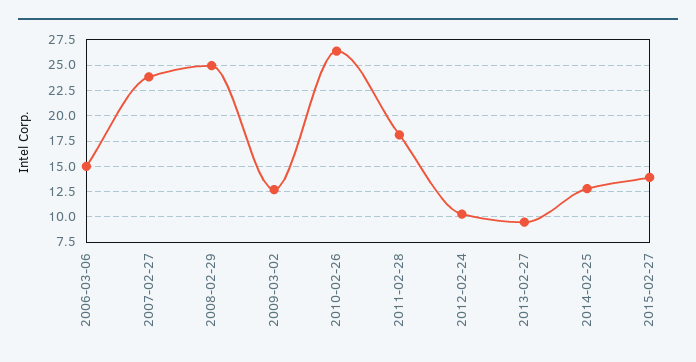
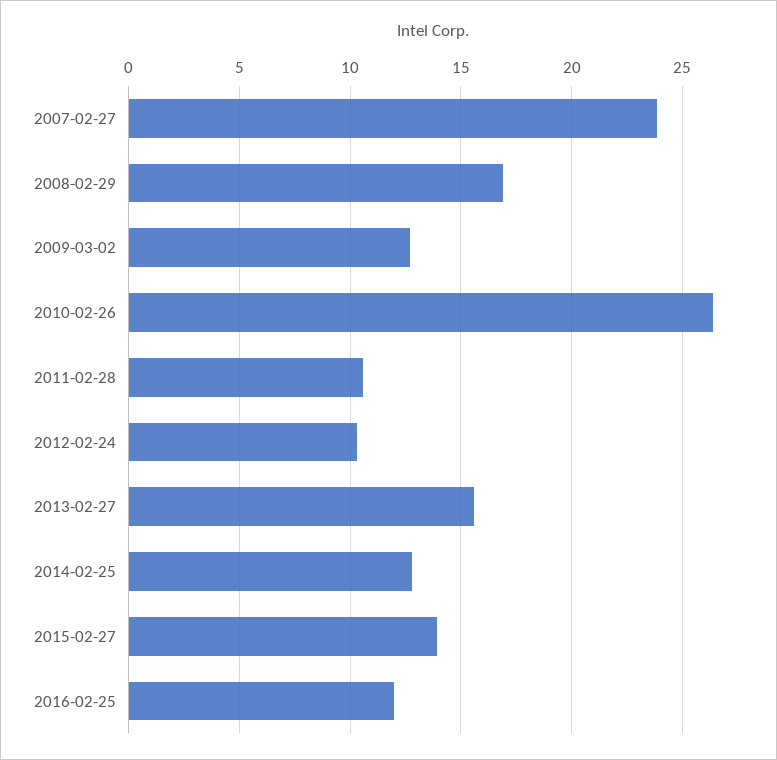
2006-03-06: 15 -> none
2008-02-29: 25 -> 17
2011-02-28: 17.5 -> 10.5
2013-02-27: 10 -> 15.5
2016-02-25: none -> 12

